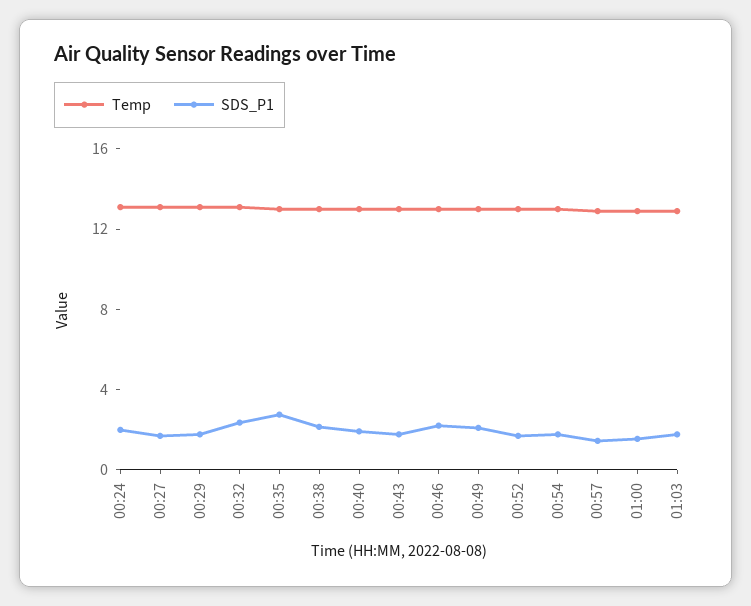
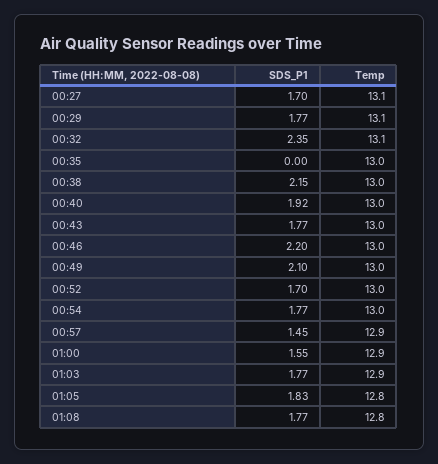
Temp, 00:24: 13 -> none
SDS_P1, 00:24: 2 -> none
SDS_P1, 00:35: 3 -> 0
SDS_P1, 01:05: none -> 1.83
Temp, 01:05: none -> 12.8
SDS_P1, 01:08: none -> 1.77
Temp, 01:08: none -> 12.8

